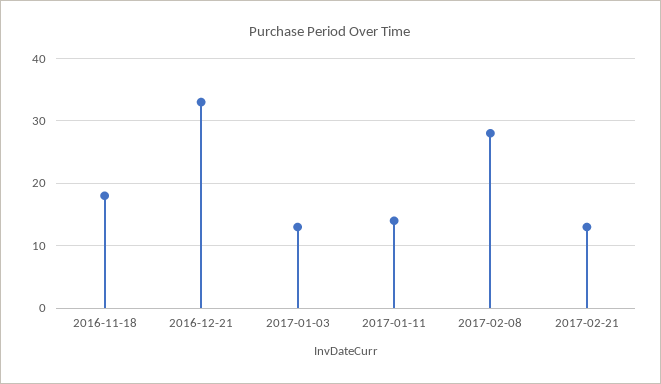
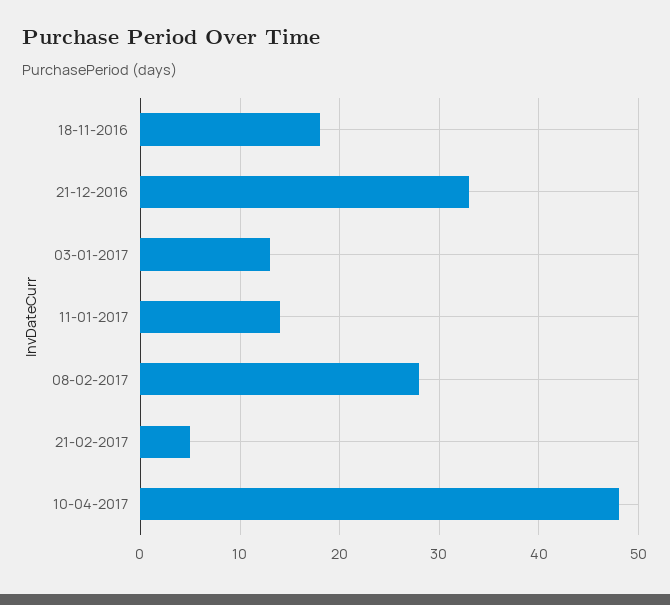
2017-02-21: 13 -> 5
10-04-2017: none -> 48

